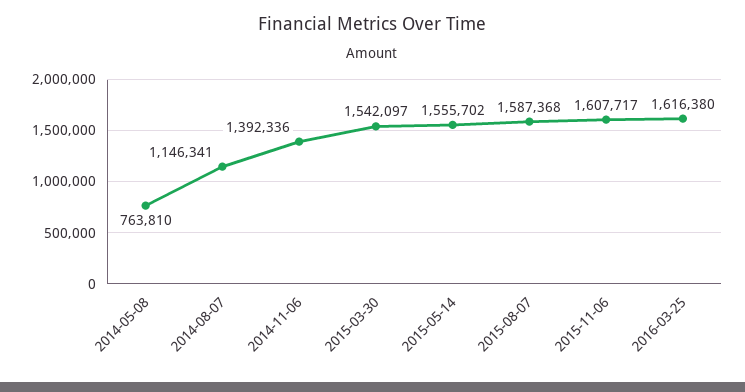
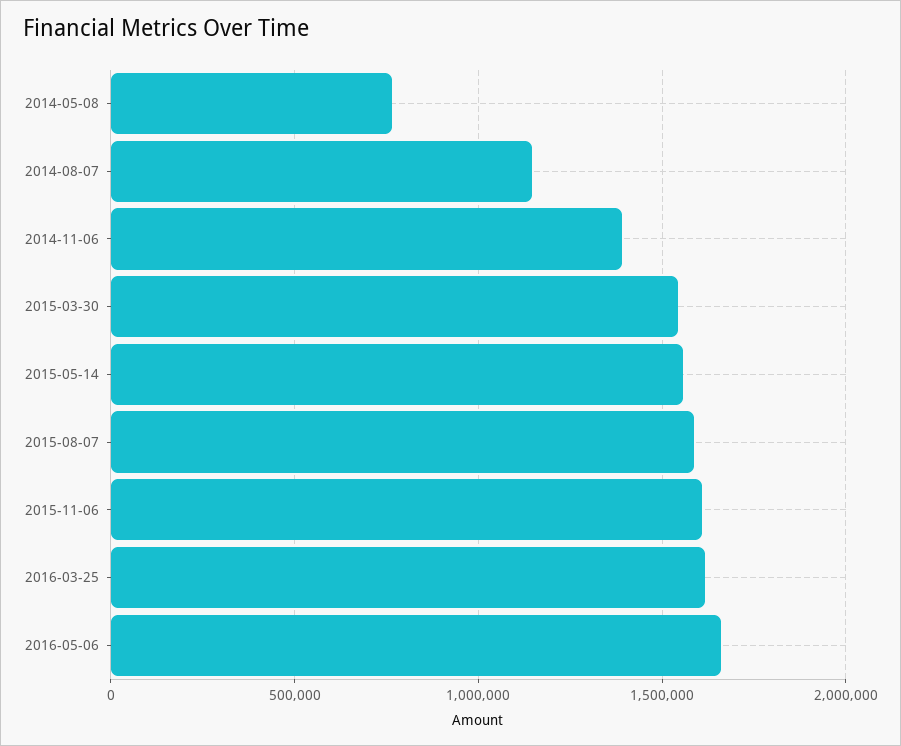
2016-05-06: none -> 1650000

